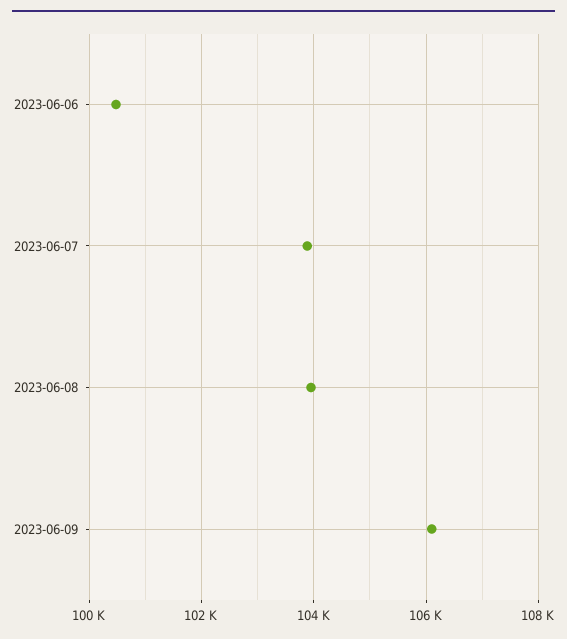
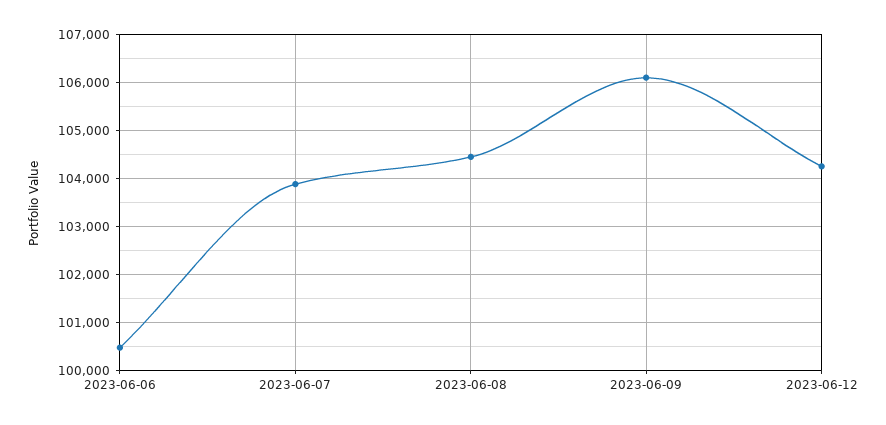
2023-06-08: 104000 -> 104400
2023-06-12: none -> 104200

